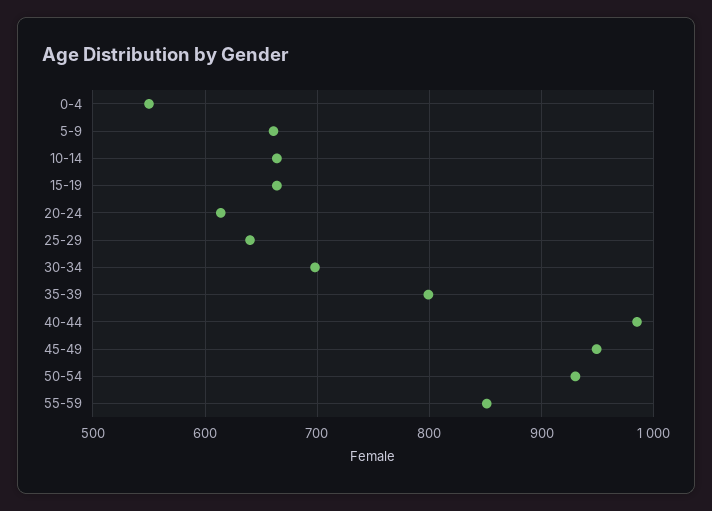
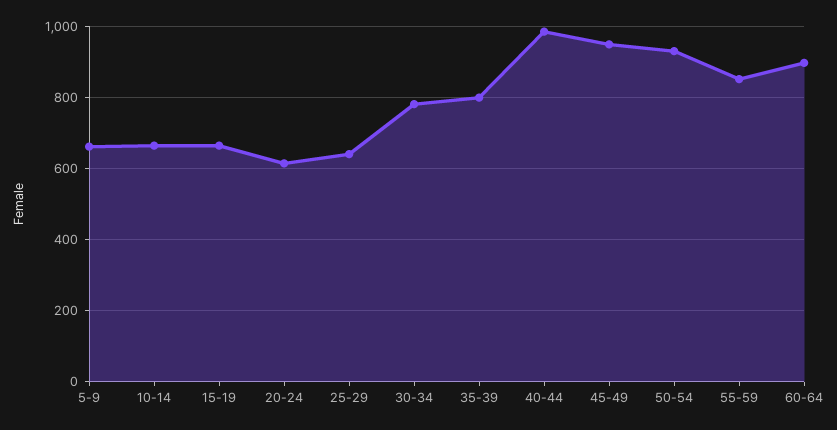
0-4: 550 -> none
30-34: 700 -> 780
60-64: none -> 900

